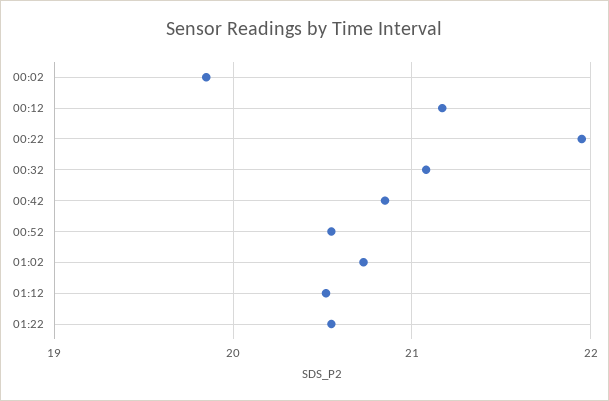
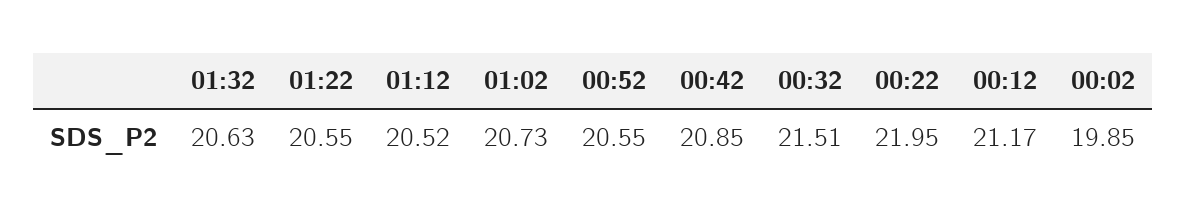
00:32: 21.1 -> 21.51
01:32: none -> 20.63

